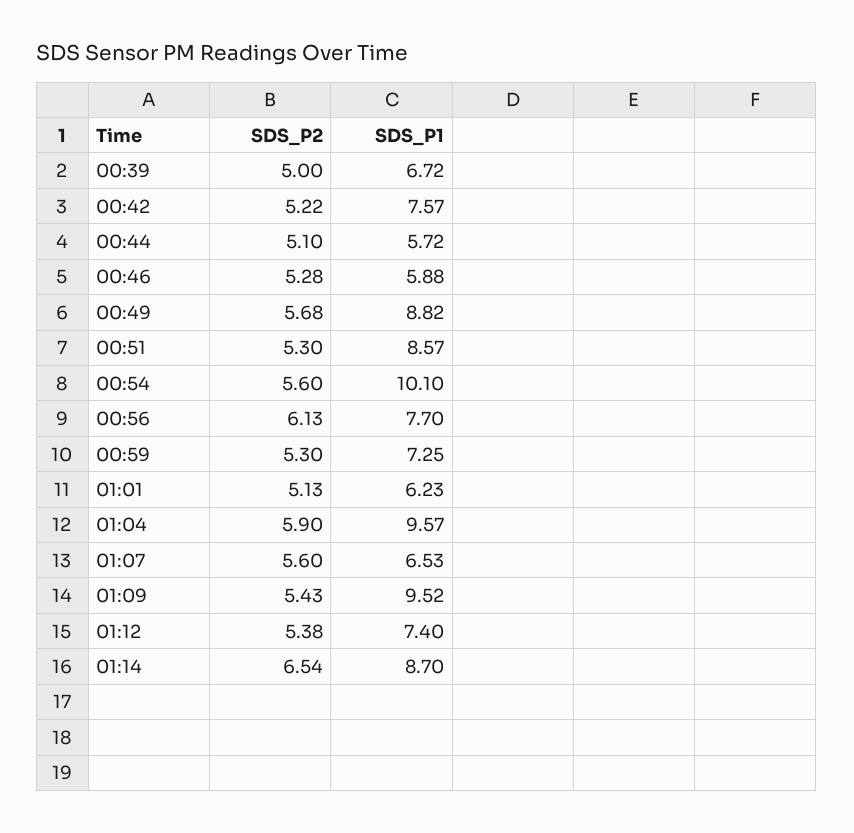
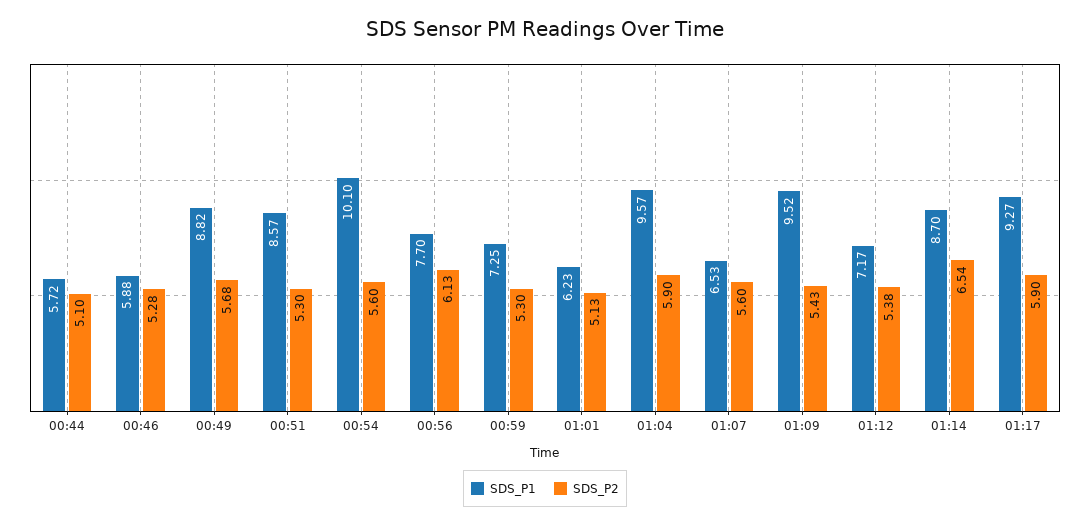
SDS_P2, 00:39: 5 -> none
SDS_P1, 00:39: 6.72 -> none
SDS_P2, 00:42: 5.22 -> none
SDS_P1, 00:42: 7.57 -> none
SDS_P1, 01:12: 7.4 -> 7.17
SDS_P1, 01:17: none -> 9.27
SDS_P2, 01:17: none -> 5.9

